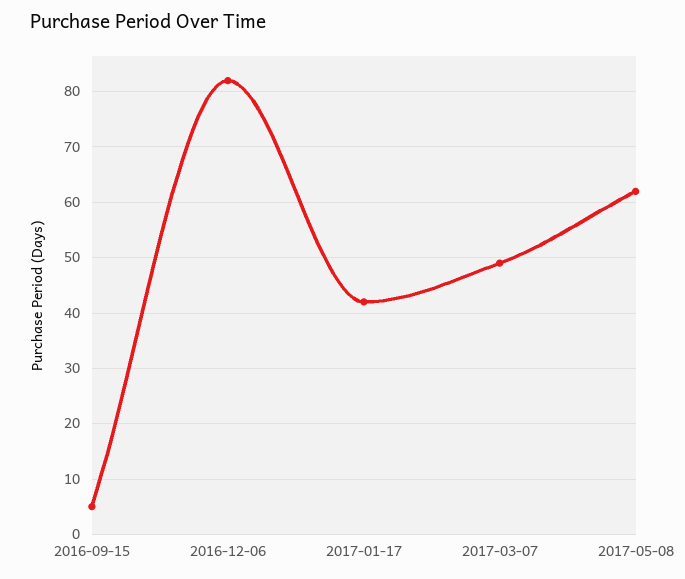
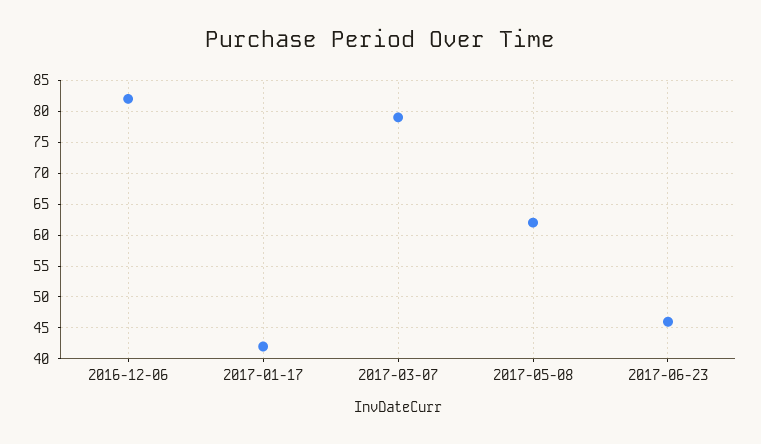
2016-09-15: 5 -> none
2017-03-07: 50 -> 79
2017-06-23: none -> 46

